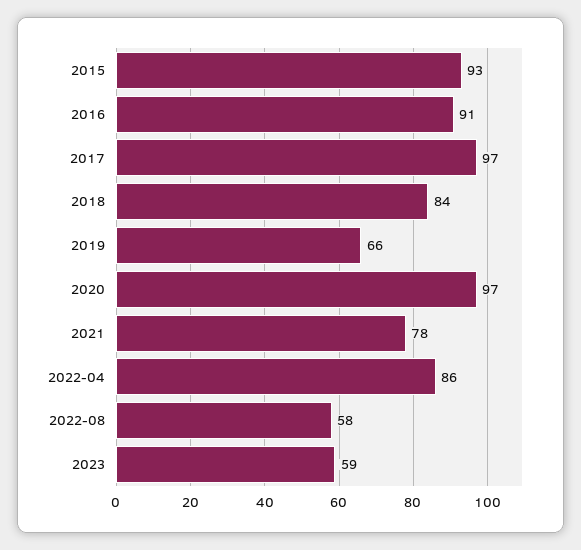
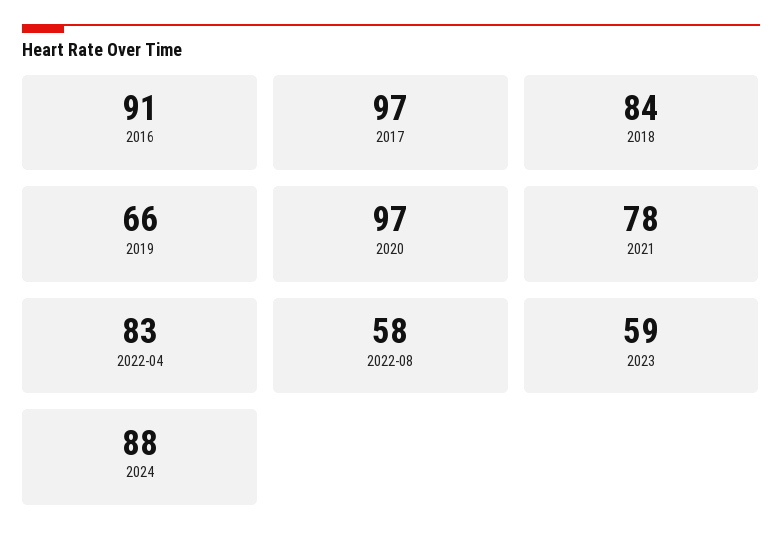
2015: 93 -> none
2022-04: 86 -> 83
2024: none -> 88

